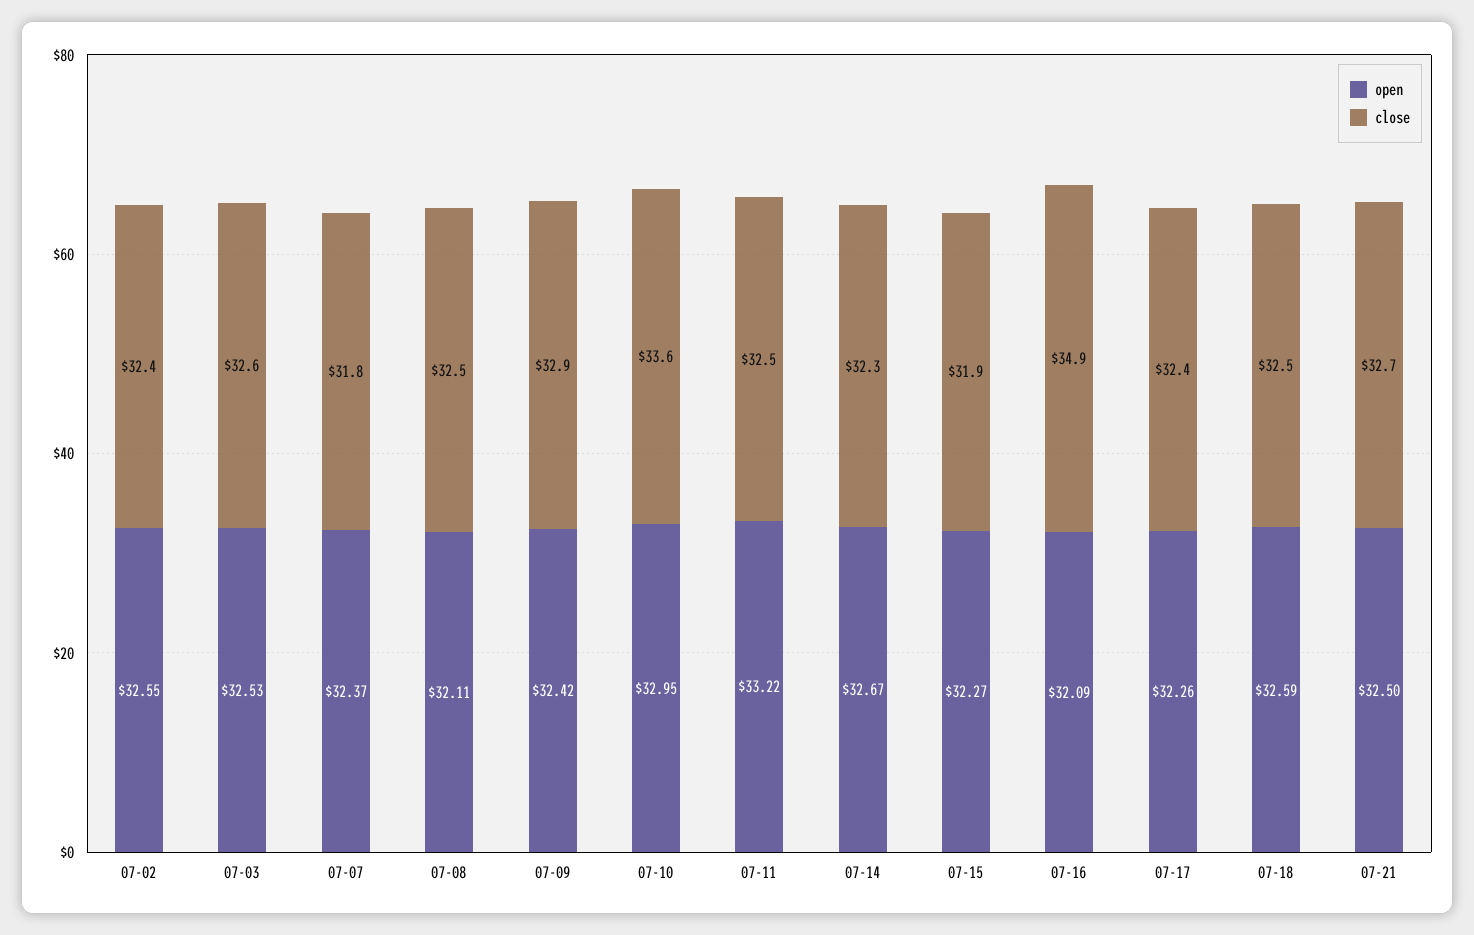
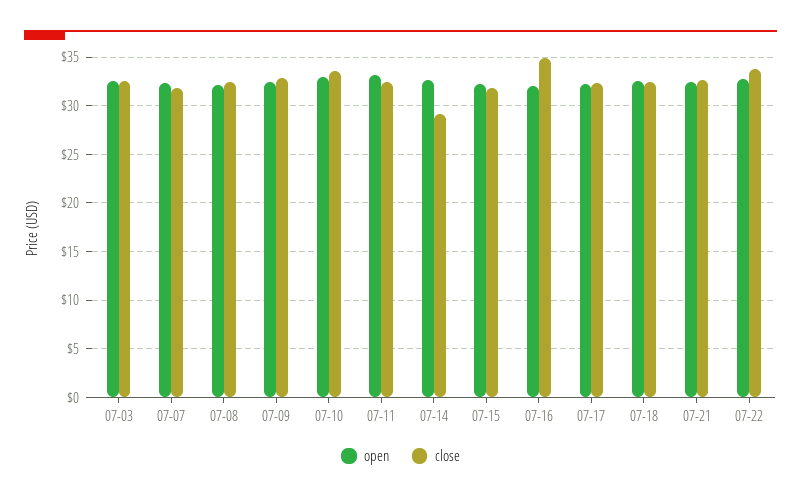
open, 07-02: 32.55 -> none
close, 07-02: 32.4 -> none
close, 07-14: 32.3 -> 29
open, 07-22: none -> 33
close, 07-22: none -> 34

